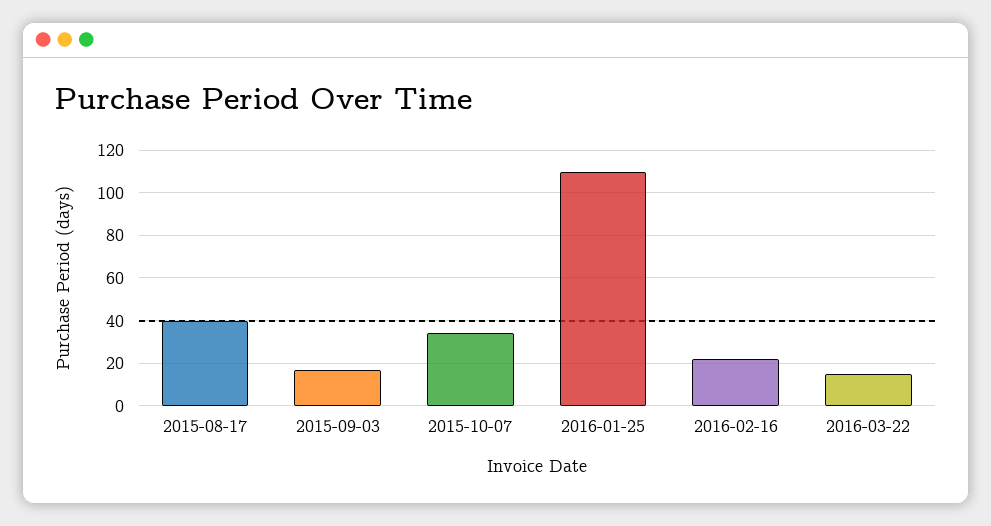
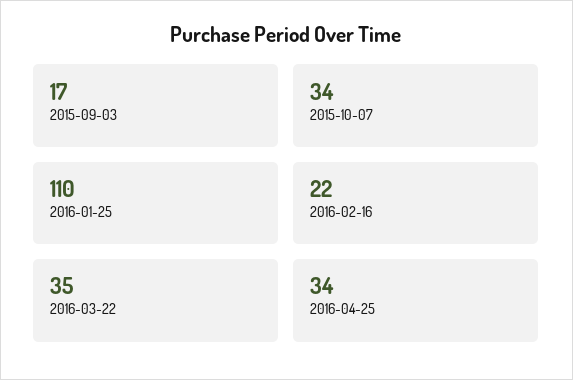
2015-08-17: 40 -> none
2016-03-22: 15 -> 35
2016-04-25: none -> 34

